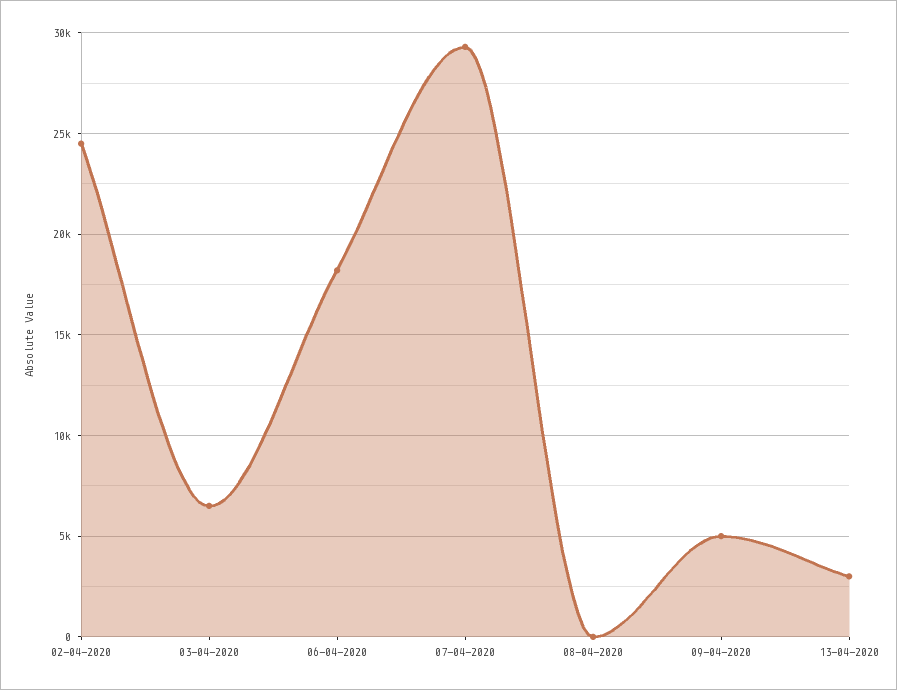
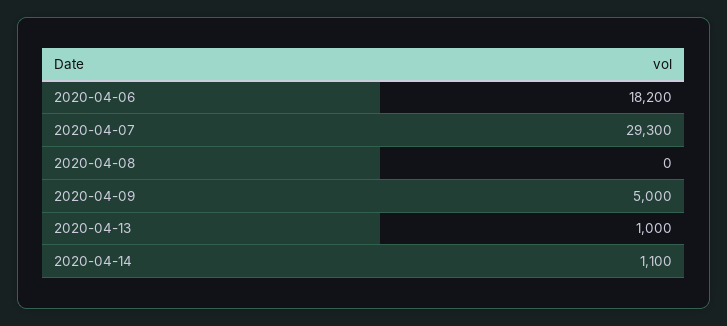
02-04-2020: 24500 -> none
03-04-2020: 6500 -> none
13-04-2020: 3000 -> 1000
2020-04-14: none -> 1100

